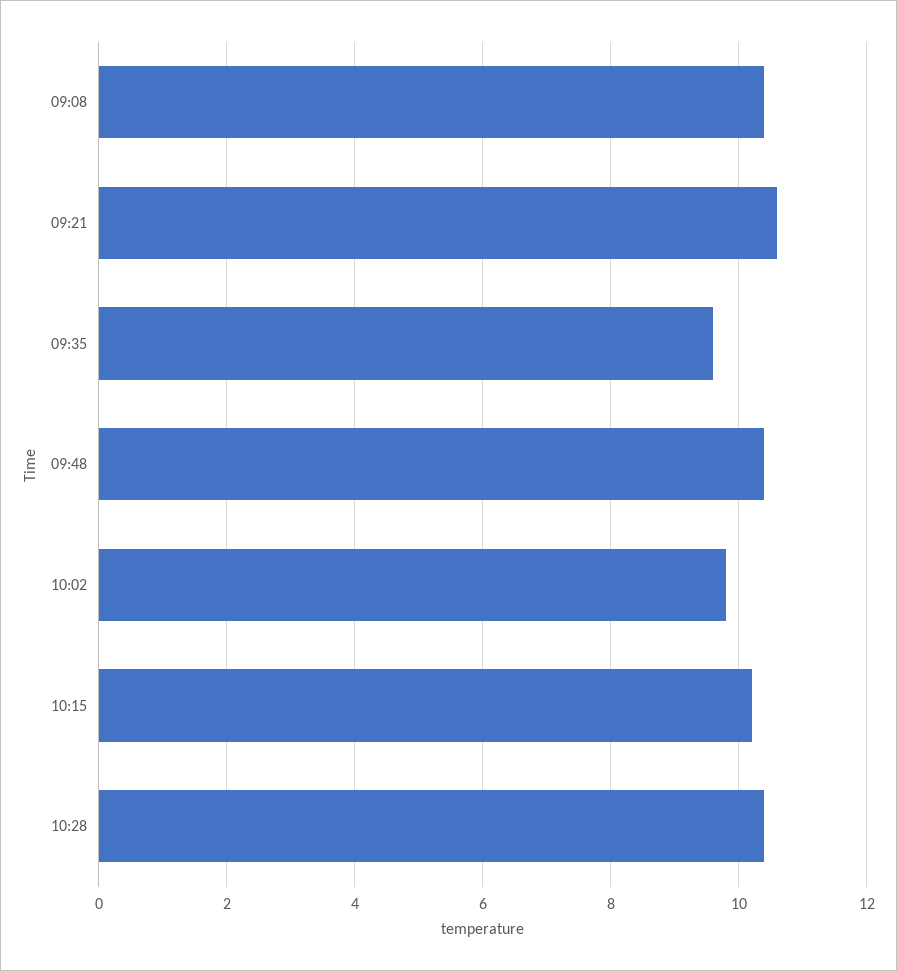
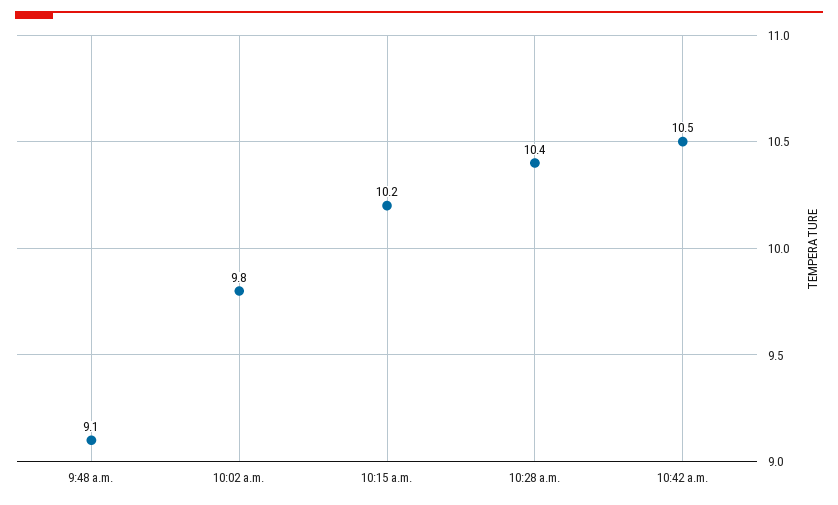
09:08: 10.5 -> none
09:21: 10.5 -> none
09:35: 9.5 -> none
09:48: 10.5 -> 9.1
10:42 a.m.: none -> 10.5

